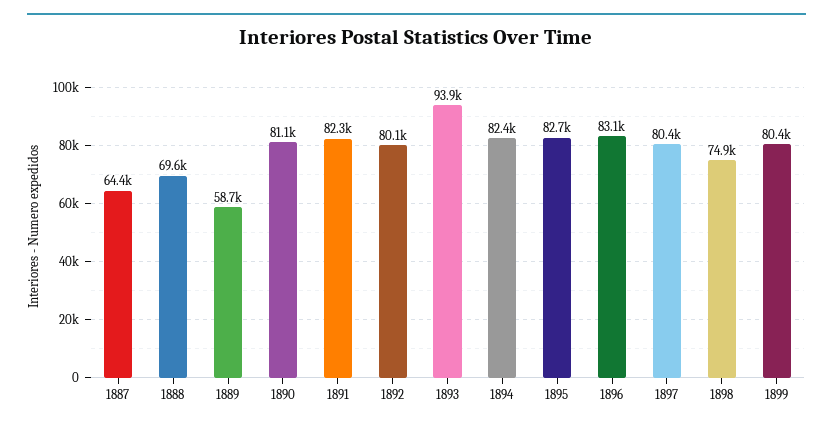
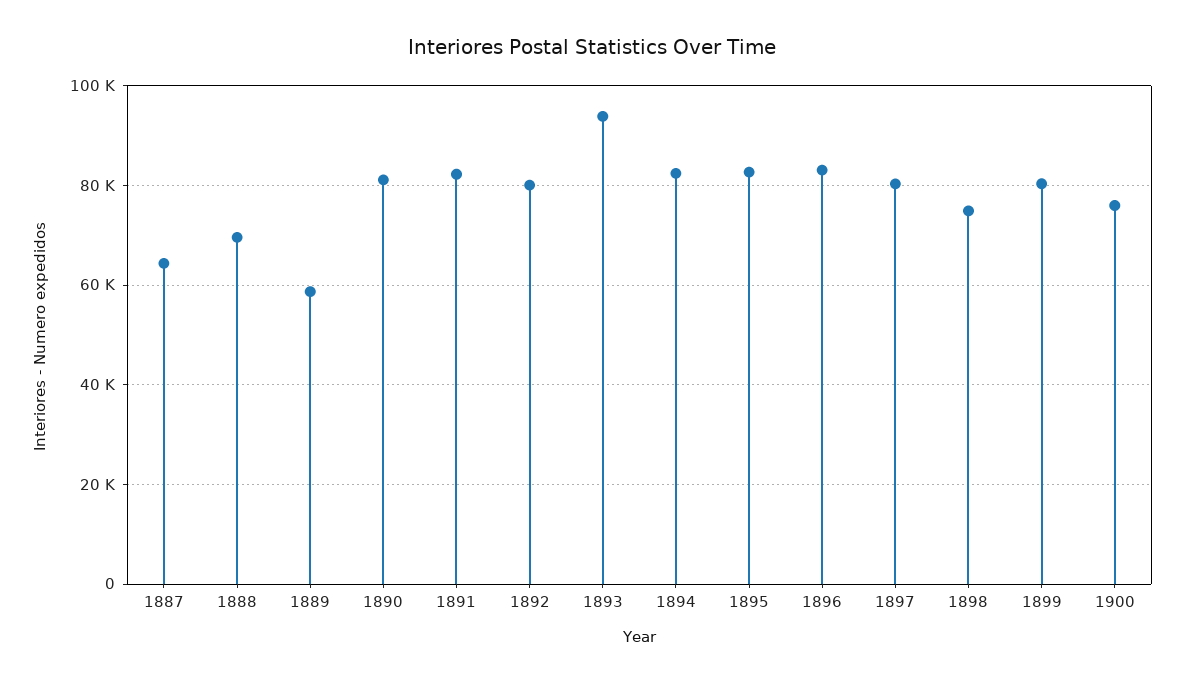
1900: none -> 76000

